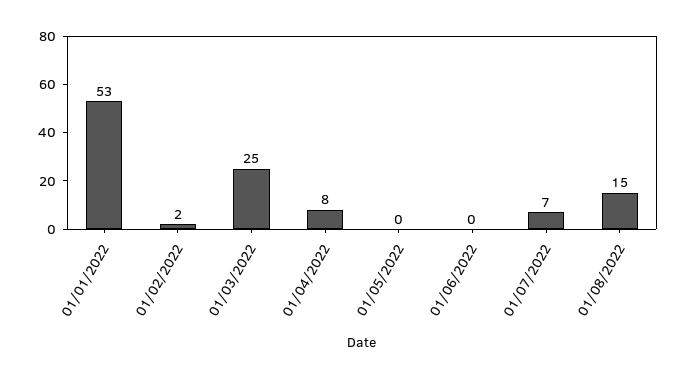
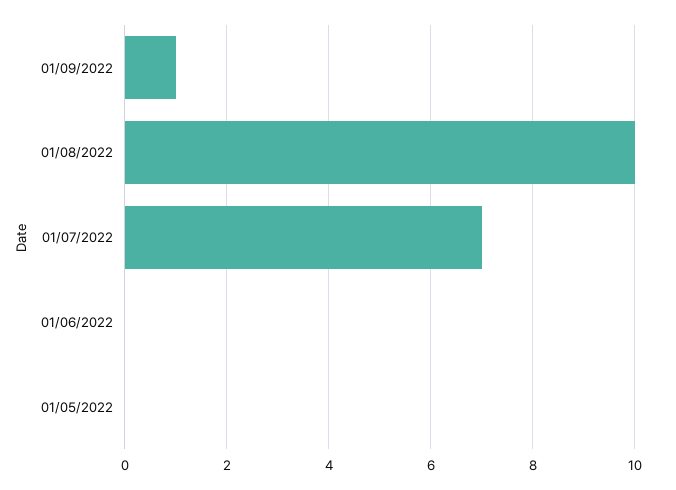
01/01/2022: 53 -> none
01/02/2022: 2 -> none
01/03/2022: 25 -> none
01/04/2022: 8 -> none
01/08/2022: 15 -> 10
01/09/2022: none -> 1

